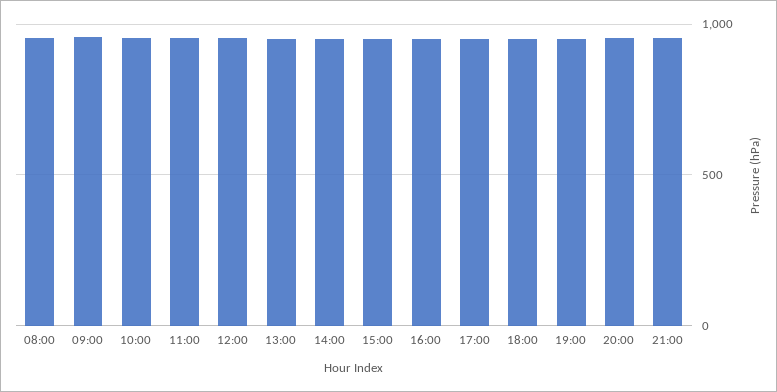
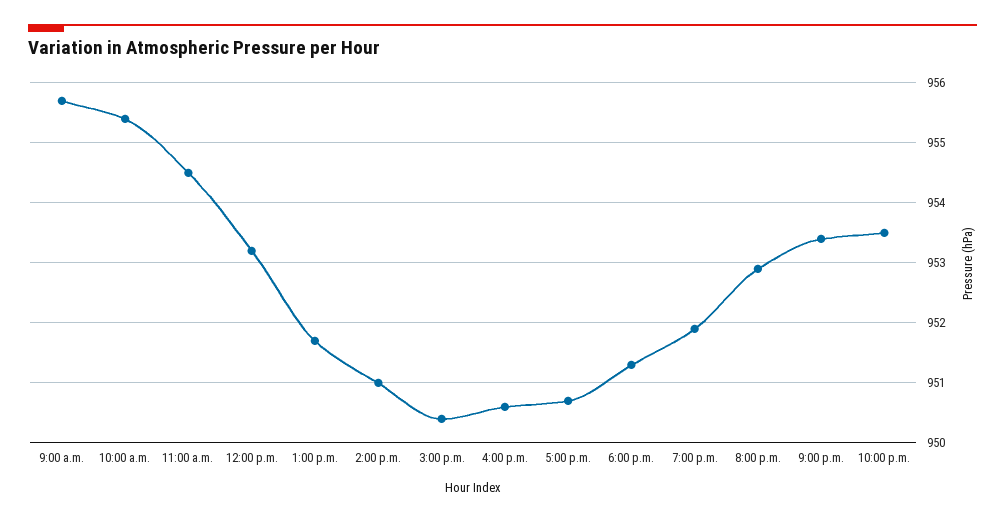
08:00: 950 -> none
10:00 p.m.: none -> 953.5

